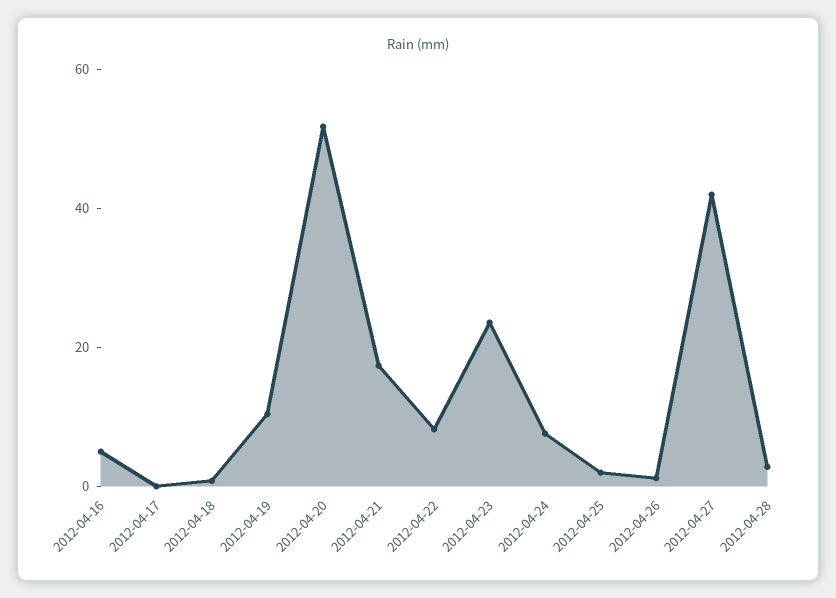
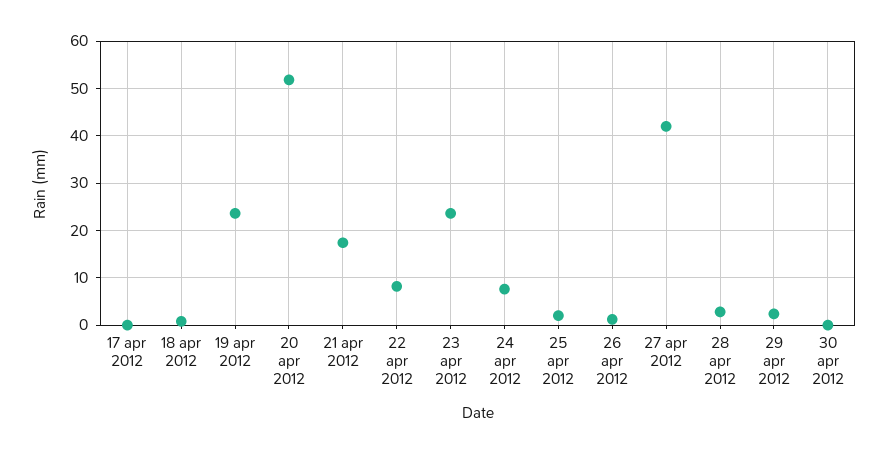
2012-04-16: 5 -> none
2012-04-19: 10 -> 24
29 apr 2012: none -> 2
30 apr 2012: none -> 0

